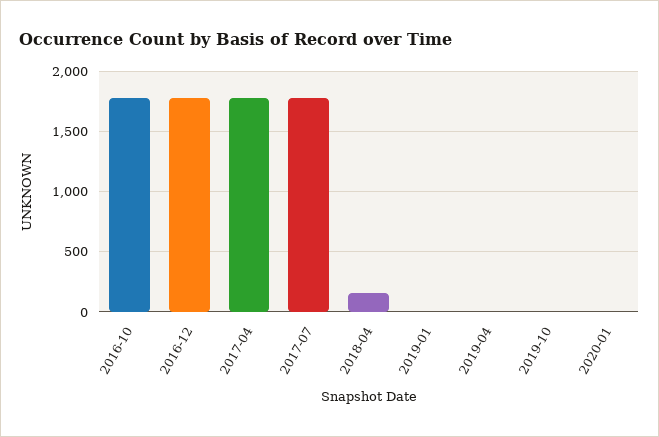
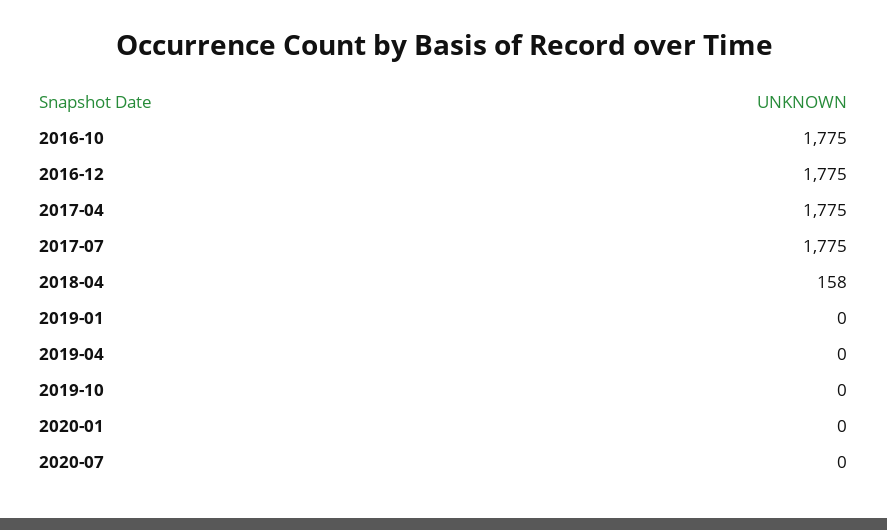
2020-07: none -> 0

